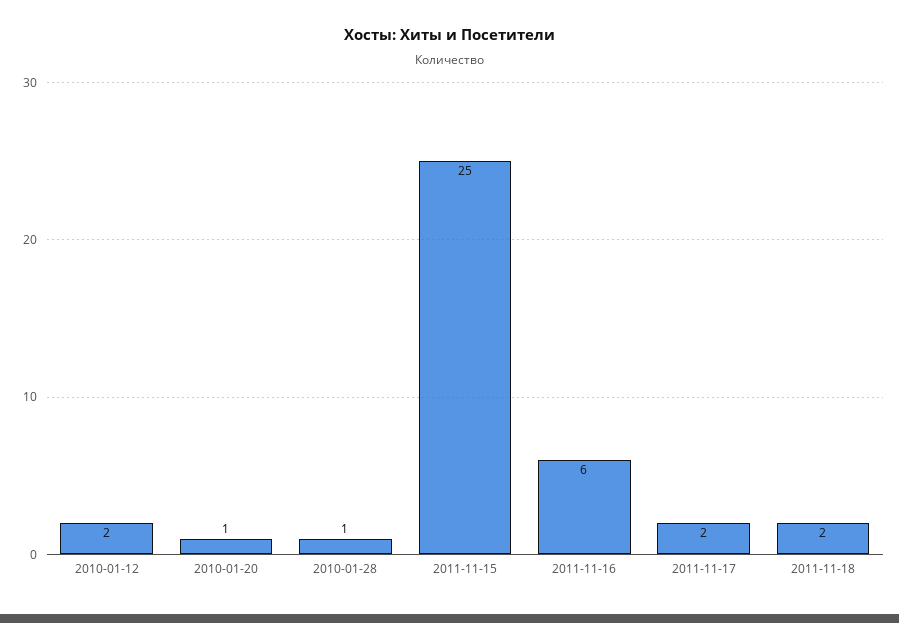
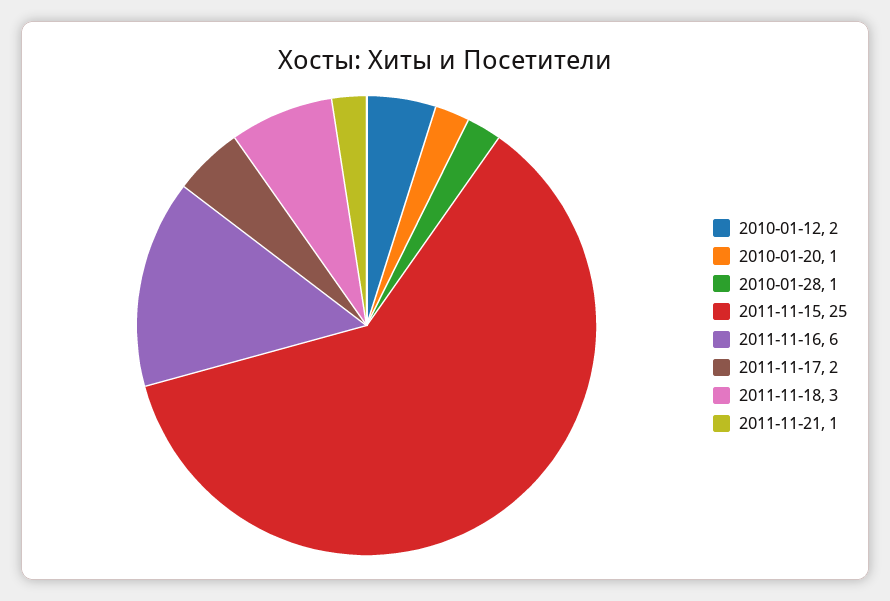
2011-11-18: 2 -> 3
2011-11-21: none -> 1

